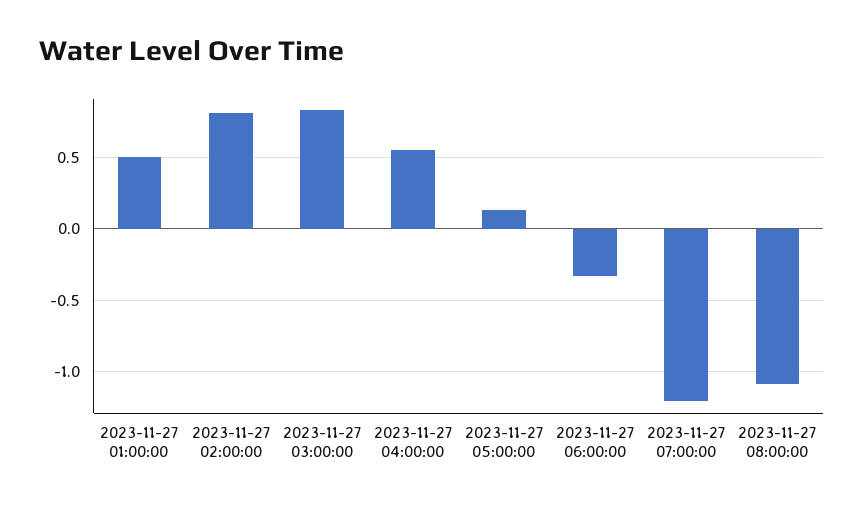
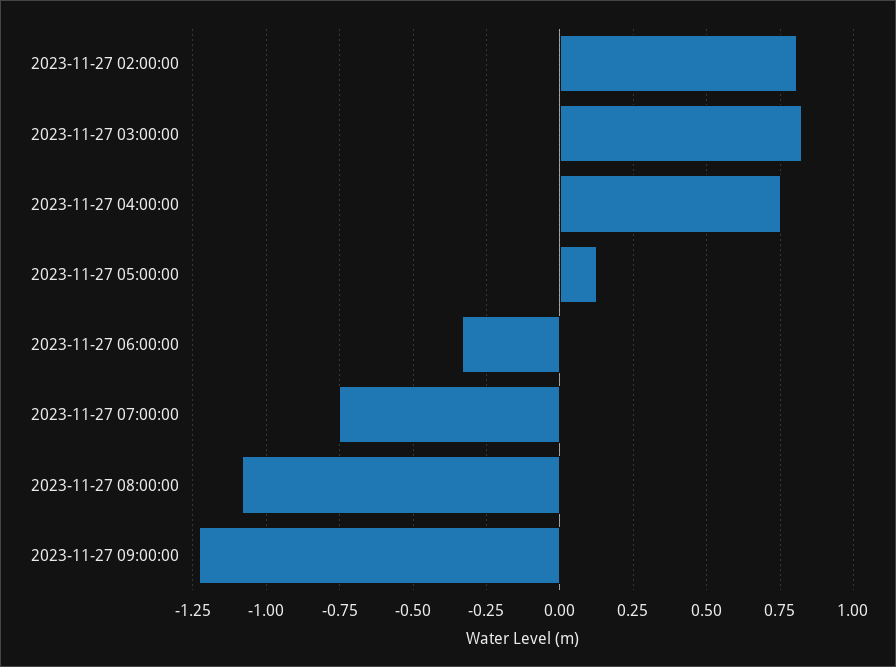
2023-11-27 01:00:00: 0.5 -> none
2023-11-27 04:00:00: 0.55 -> 0.75
2023-11-27 07:00:00: -1.2 -> -0.75
2023-11-27 09:00:00: none -> -1.225

